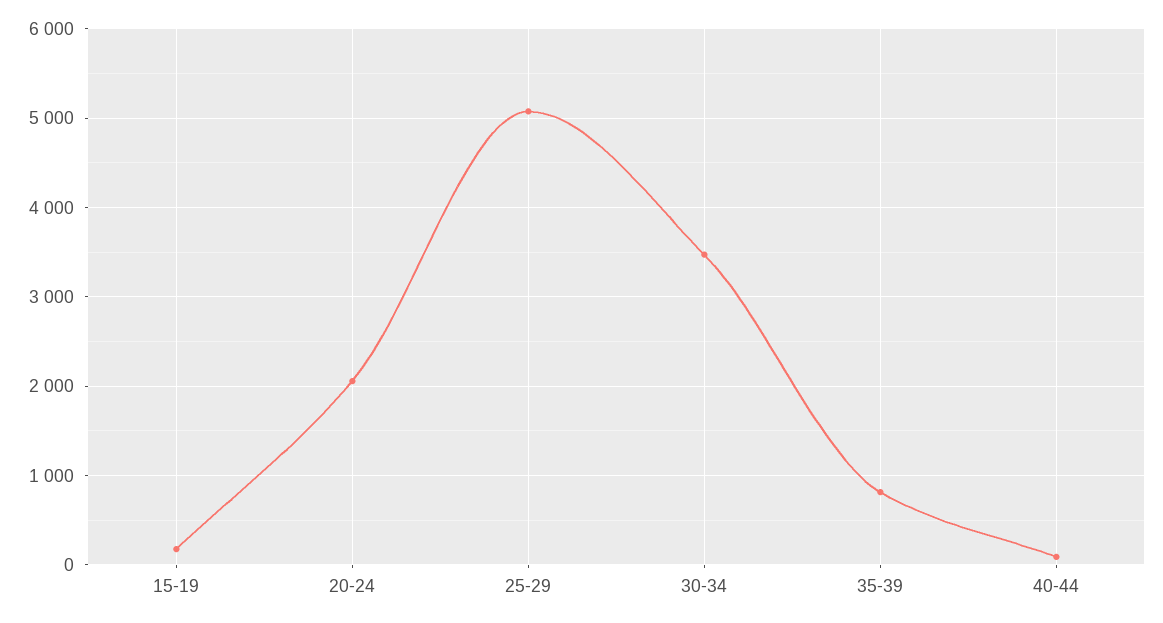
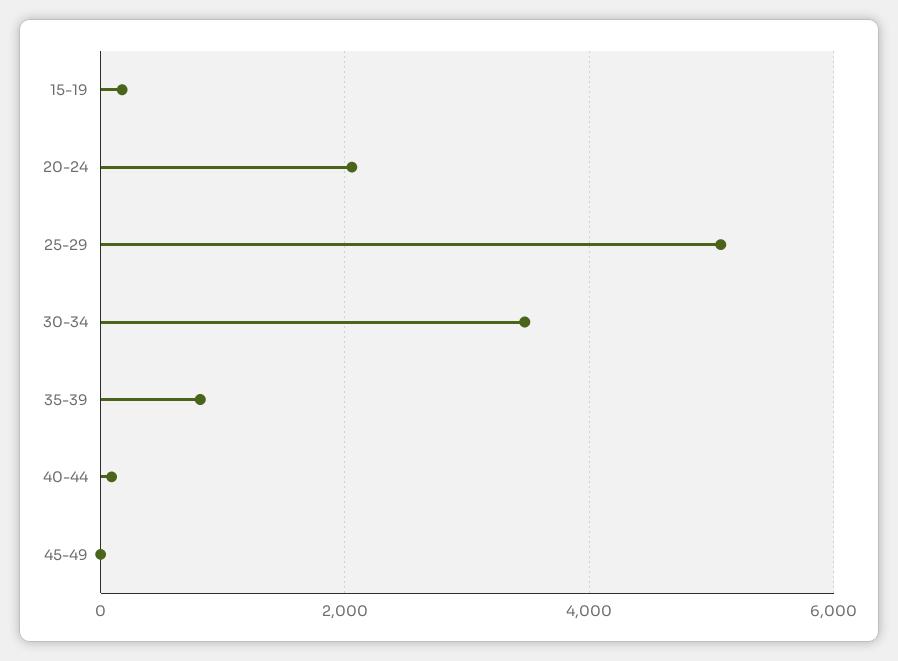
45-49: none -> 0

